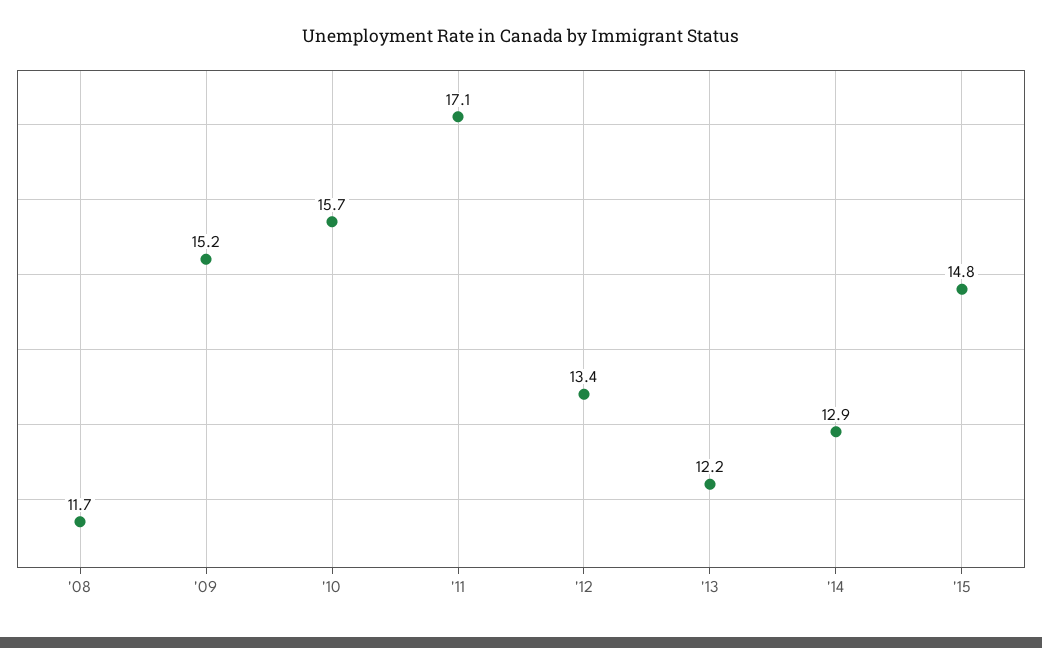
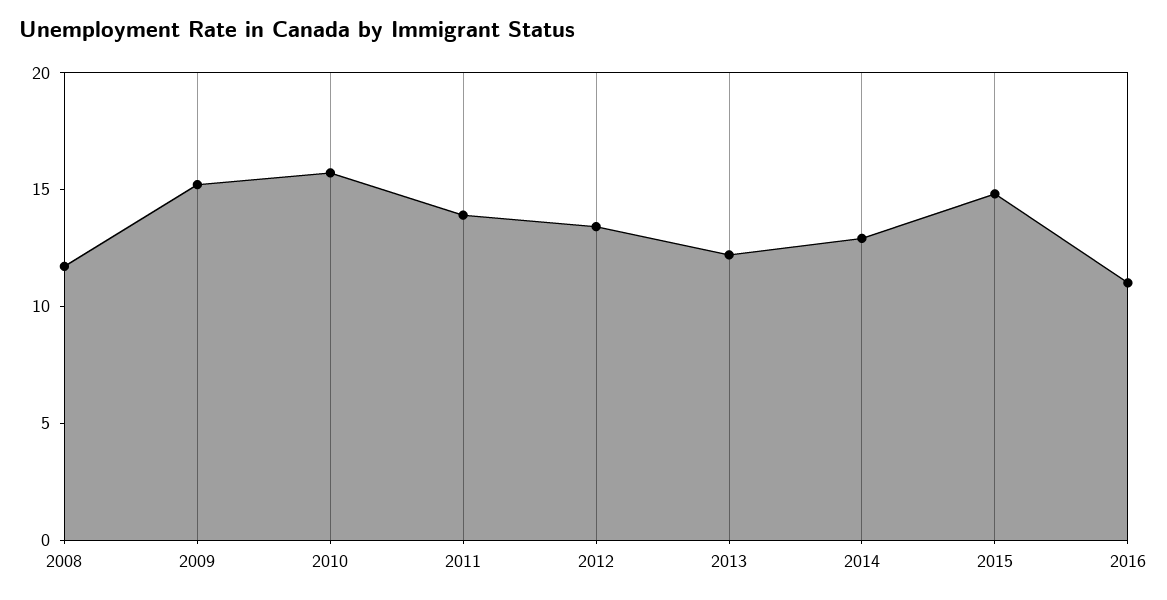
'11: 17.1 -> 14
2016: none -> 11

